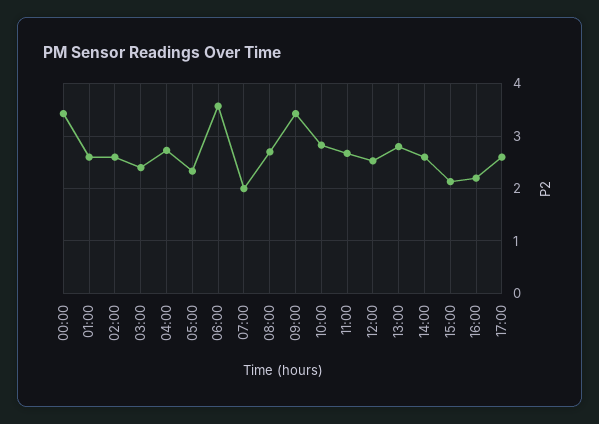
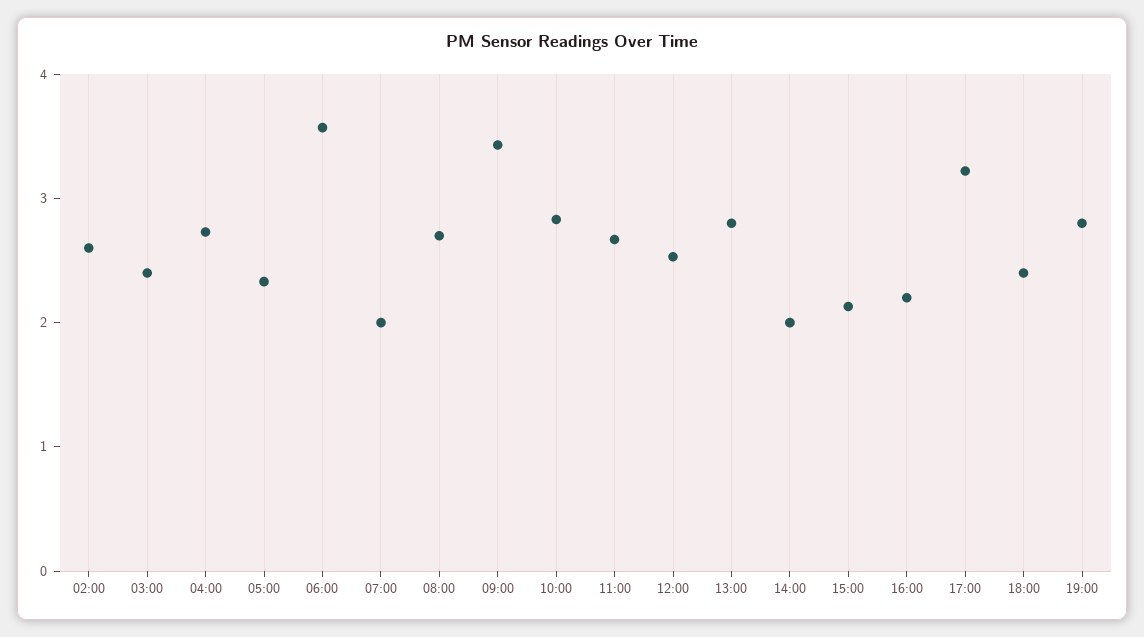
00:00: 3.4 -> none
01:00: 2.6 -> none
14:00: 2.6 -> 2
17:00: 2.6 -> 3.2
18:00: none -> 2.4
19:00: none -> 2.8

